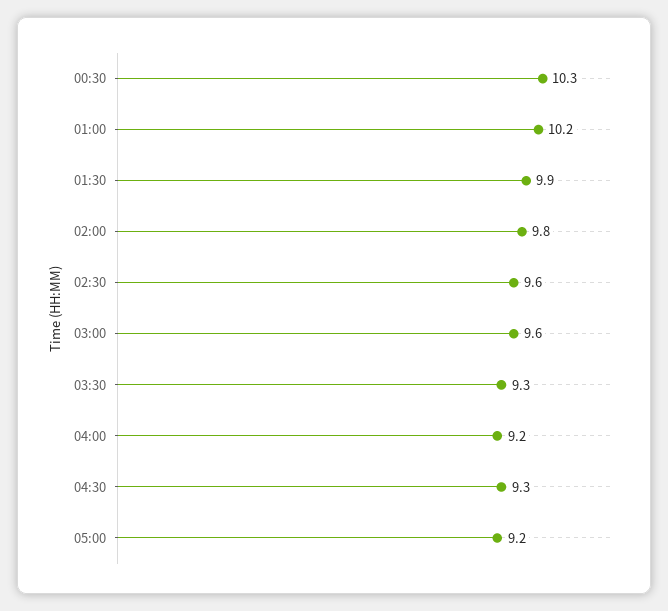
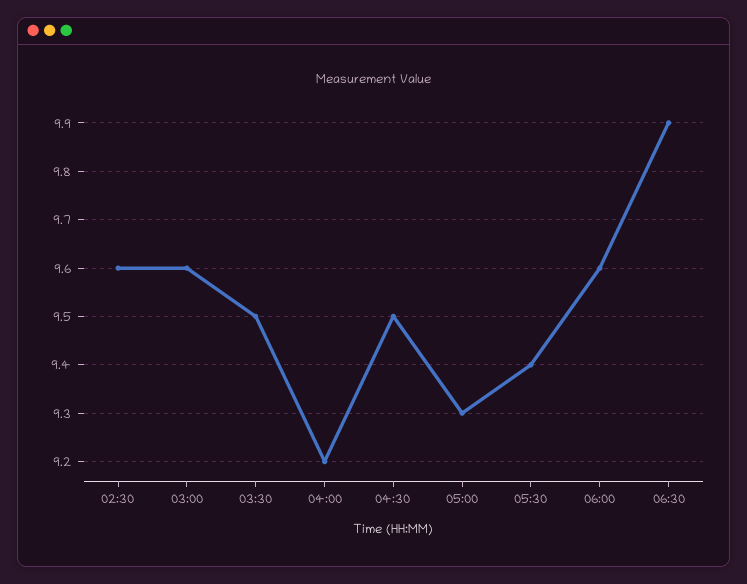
00:30: 10.3 -> none
01:00: 10.2 -> none
01:30: 9.9 -> none
02:00: 9.8 -> none
03:30: 9.3 -> 9.5
04:30: 9.3 -> 9.5
05:00: 9.2 -> 9.3
05:30: none -> 9.4
06:00: none -> 9.6
06:30: none -> 9.9

